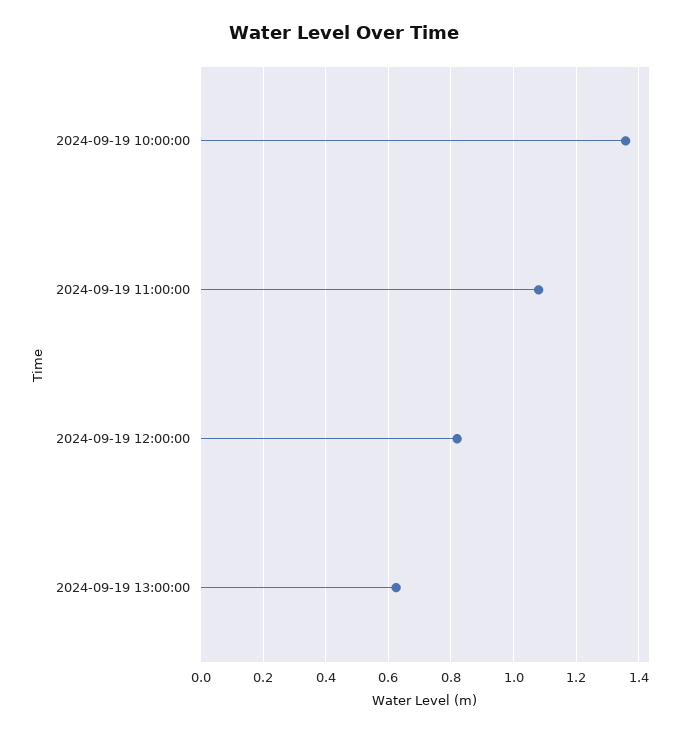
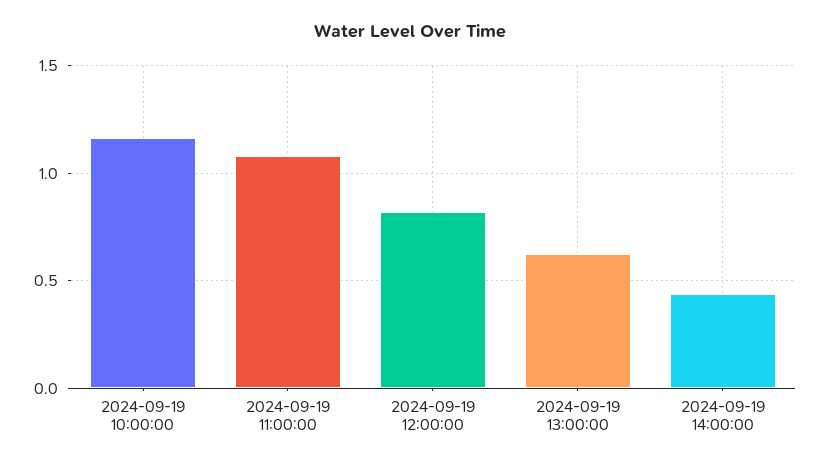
2024-09-19 10:00:00: 1.36 -> 1.15
2024-09-19 14:00:00: none -> 0.45

